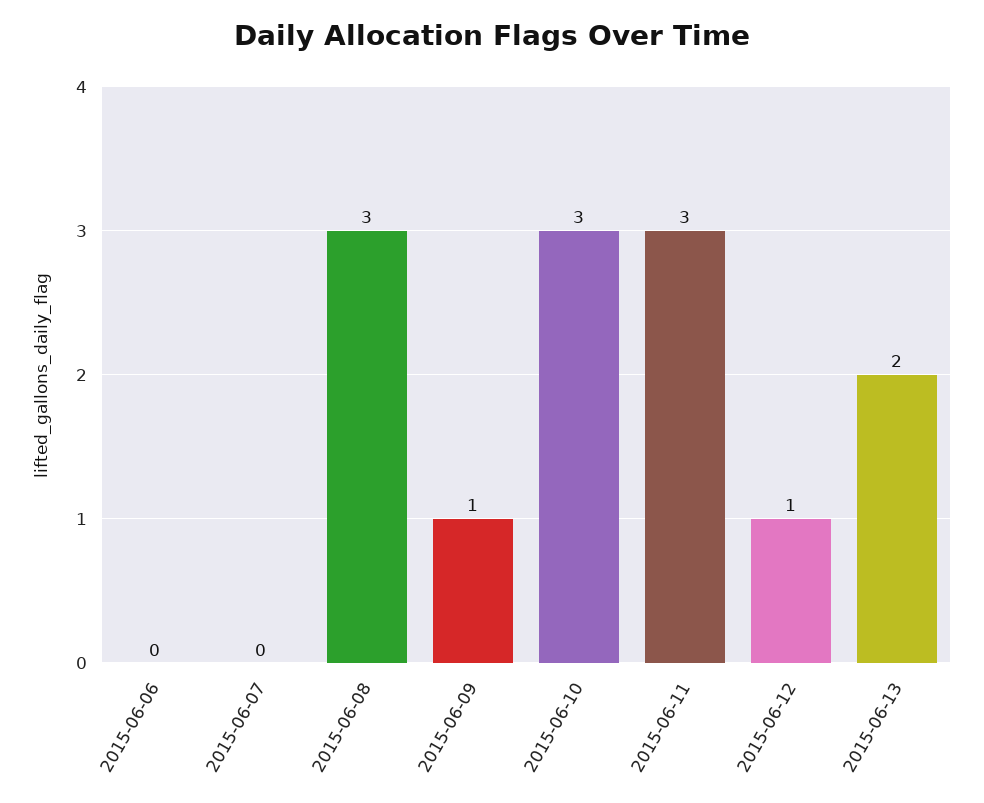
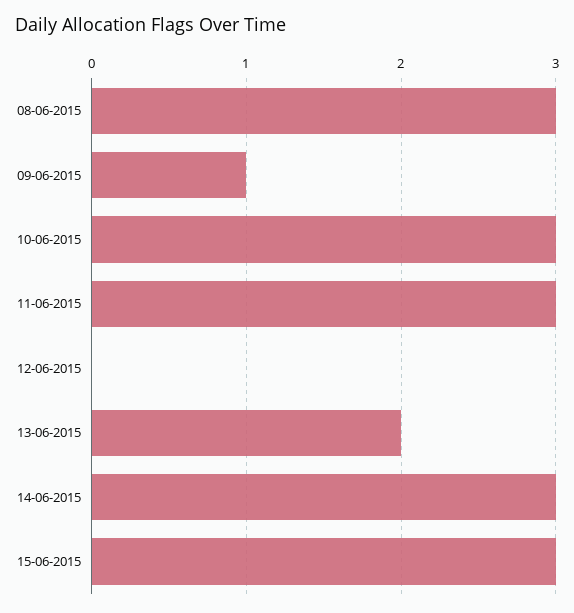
2015-06-06: 0 -> none
2015-06-07: 0 -> none
2015-06-12: 1 -> 0
14-06-2015: none -> 3
15-06-2015: none -> 3

